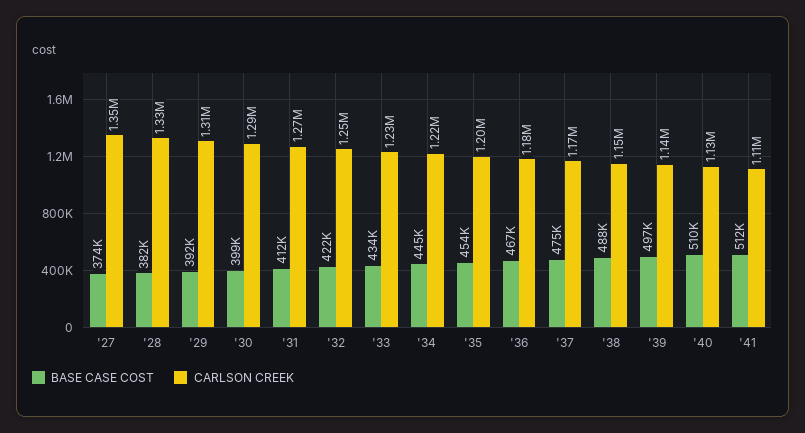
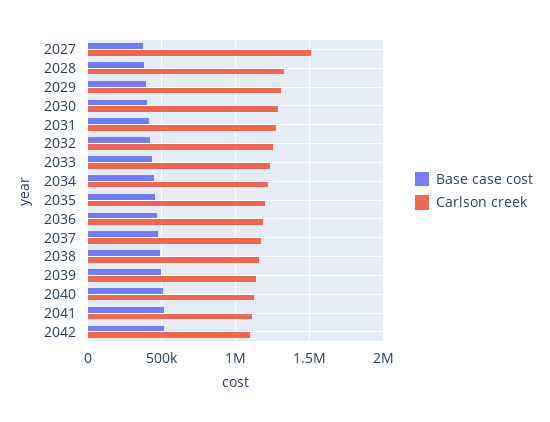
CARLSON CREEK, '27: 1350000 -> 1500000
BASE CASE COST, 2042: none -> 500000
CARLSON CREEK, 2042: none -> 1100000

